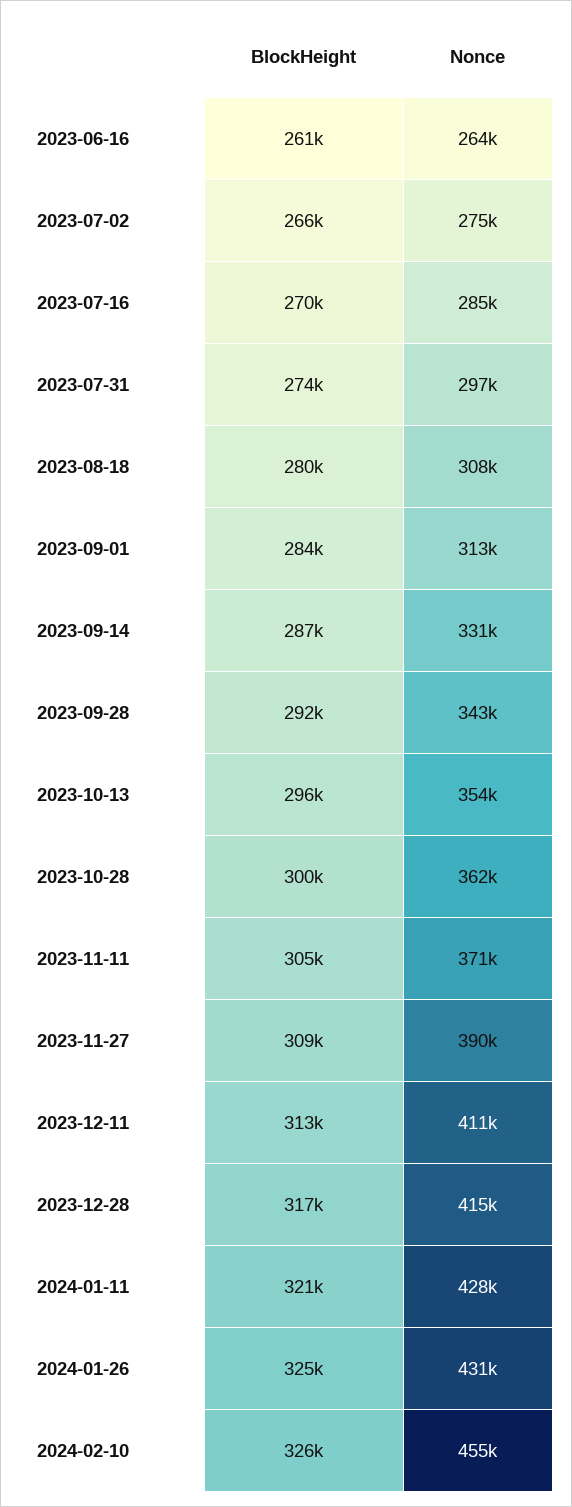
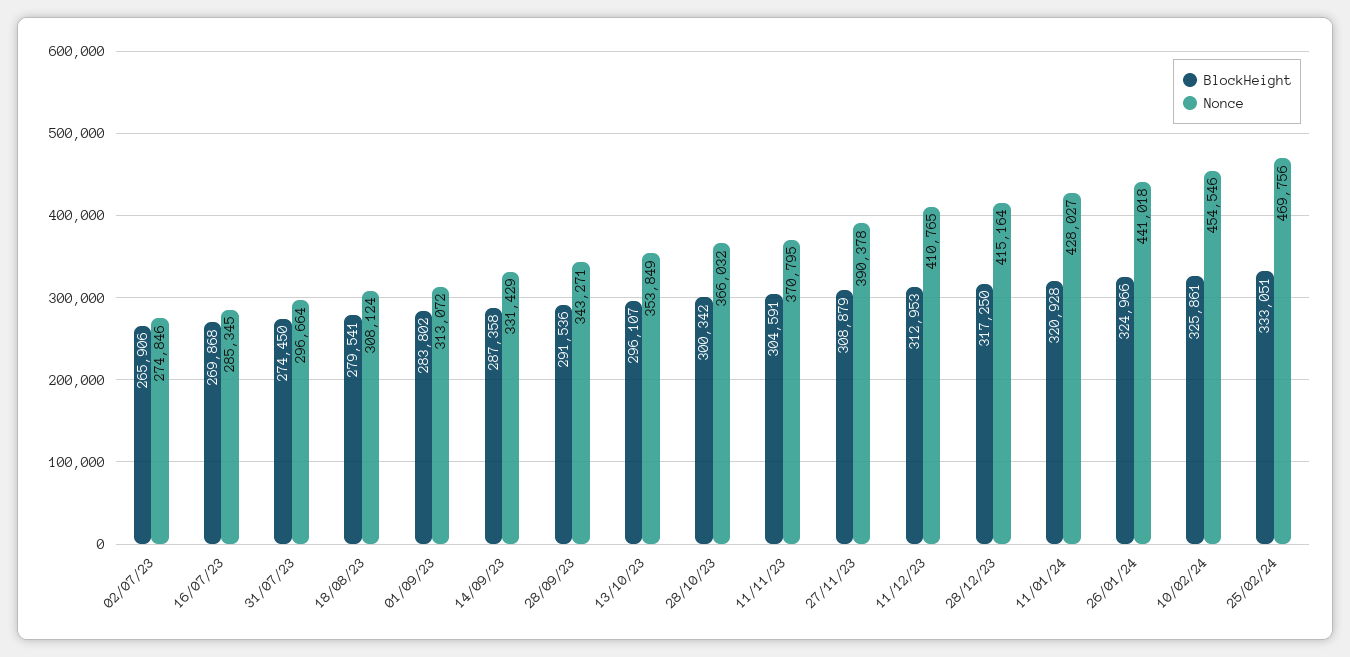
BlockHeight, 2023-06-16: 261000 -> none
Nonce, 2023-06-16: 264000 -> none
Nonce, 2023-10-28: 362000 -> 366032
Nonce, 2024-01-26: 431000 -> 441018
BlockHeight, 25/02/24: none -> 333051
Nonce, 25/02/24: none -> 469756

